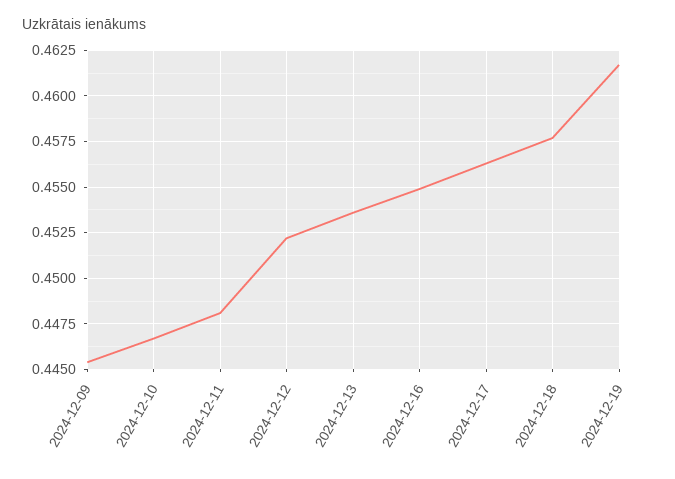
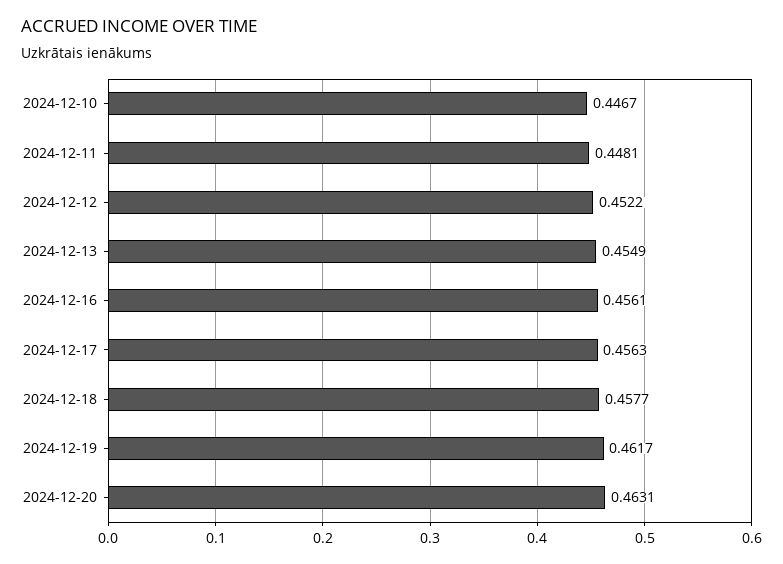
2024-12-09: 0.4455 -> none
2024-12-13: 0.4535 -> 0.4549
2024-12-16: 0.455 -> 0.4561
2024-12-20: none -> 0.4631

